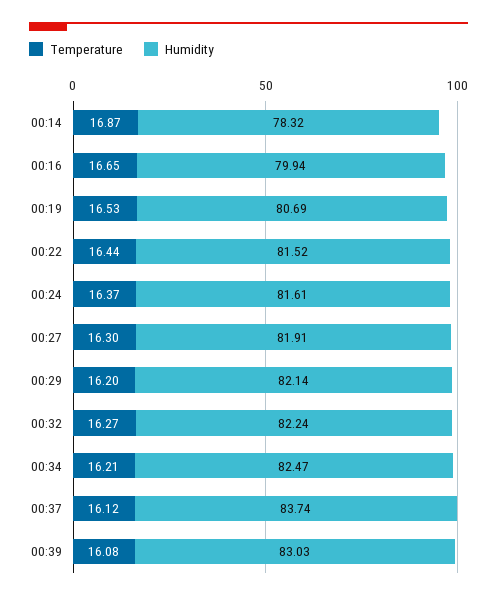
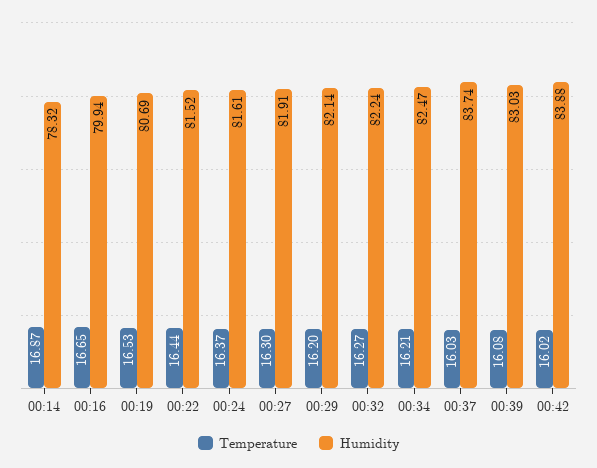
Temperature, 00:37: 16.12 -> 16.03
Temperature, 00:42: none -> 16.02
Humidity, 00:42: none -> 83.88

